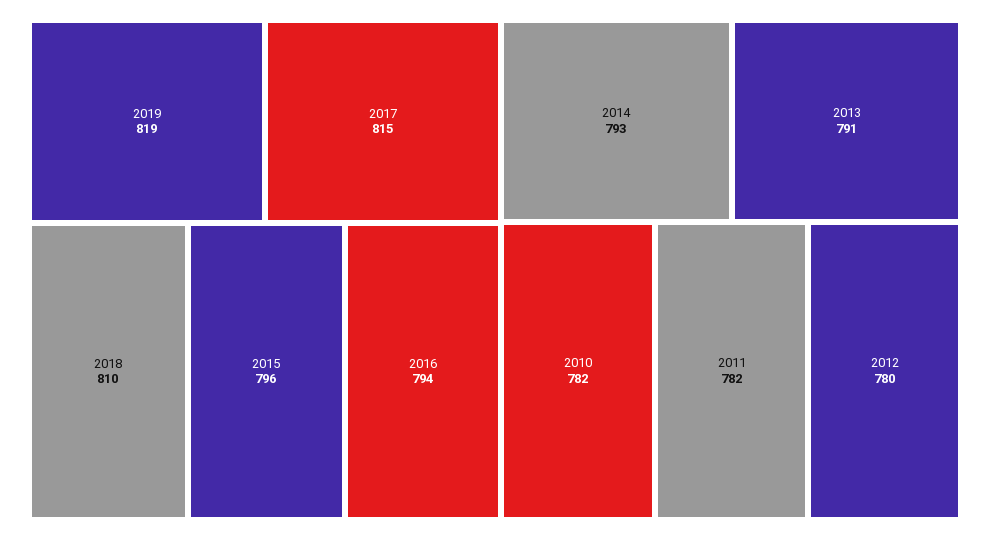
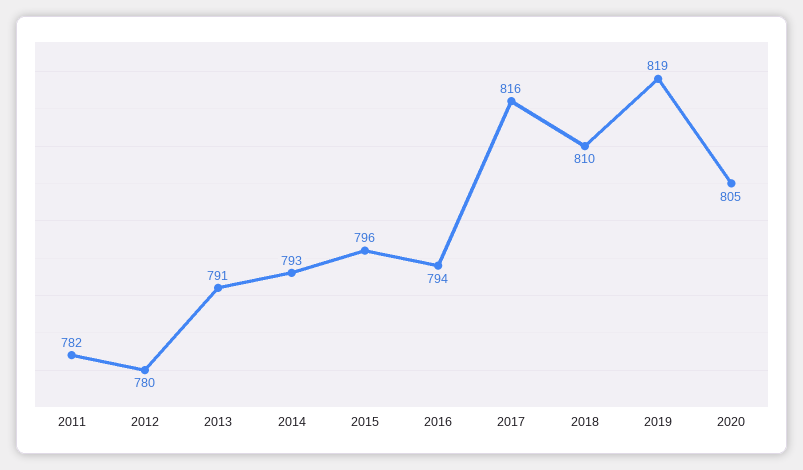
2017: 815 -> 816
2010: 782 -> none
2020: none -> 805

